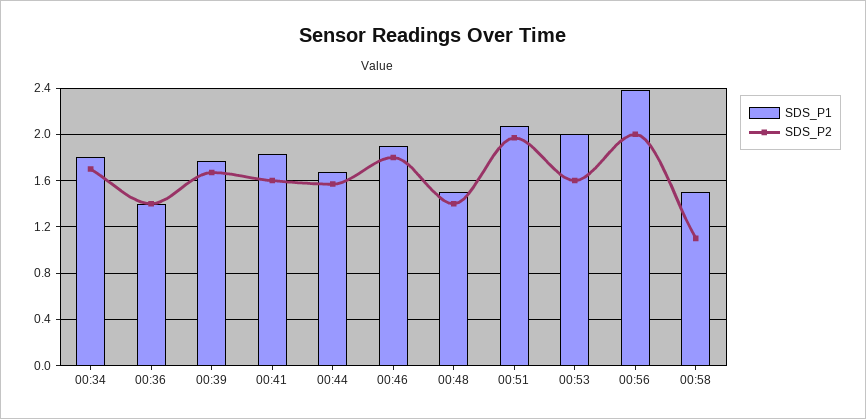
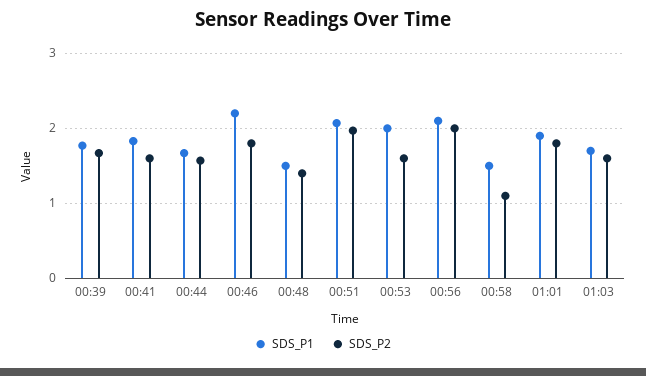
SDS_P1, 00:34: 1.8 -> none
SDS_P2, 00:34: 1.7 -> none
SDS_P1, 00:36: 1.4 -> none
SDS_P2, 00:36: 1.4 -> none
SDS_P1, 00:46: 1.9 -> 2.2
SDS_P1, 00:56: 2.4 -> 2.1
SDS_P1, 01:01: none -> 1.9
SDS_P2, 01:01: none -> 1.8
SDS_P1, 01:03: none -> 1.7
SDS_P2, 01:03: none -> 1.6

